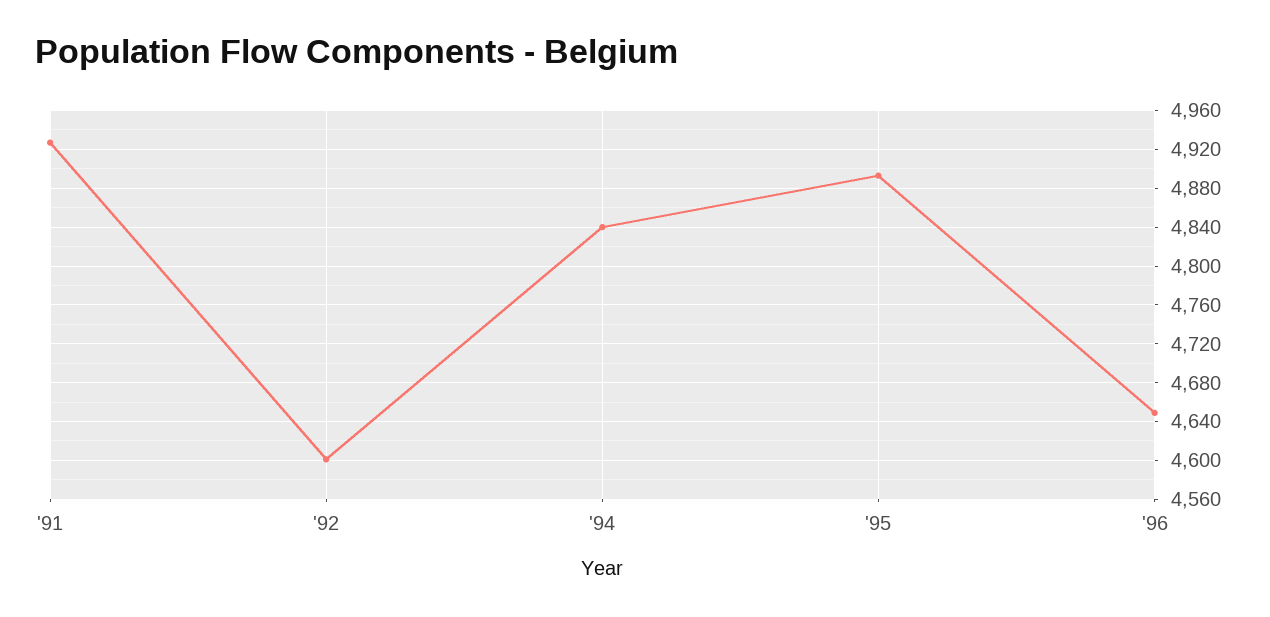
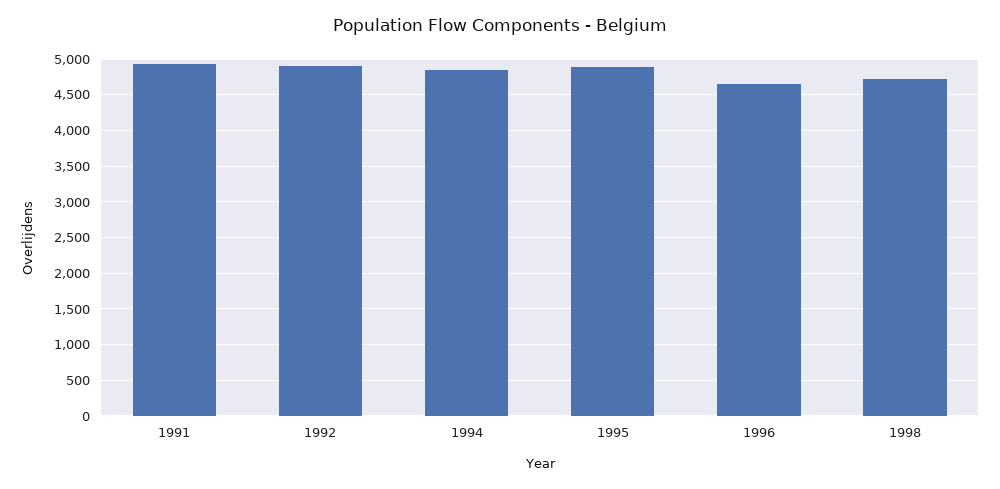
'92: 4600 -> 4900
1998: none -> 4700

